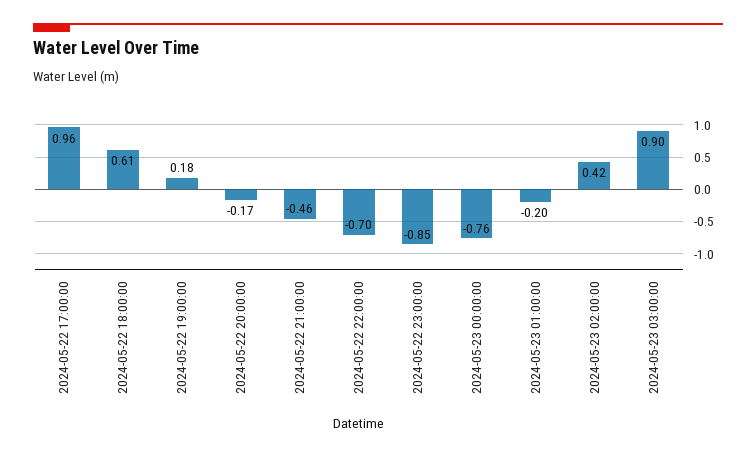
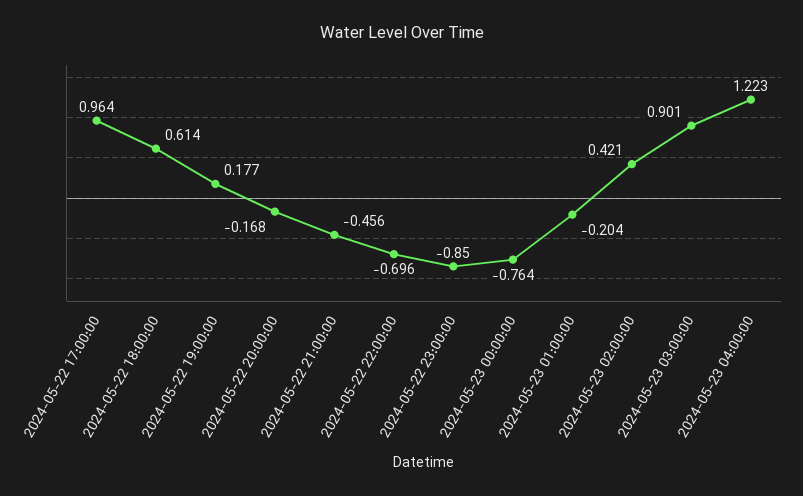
2024-05-23 04:00:00: none -> 1.223

